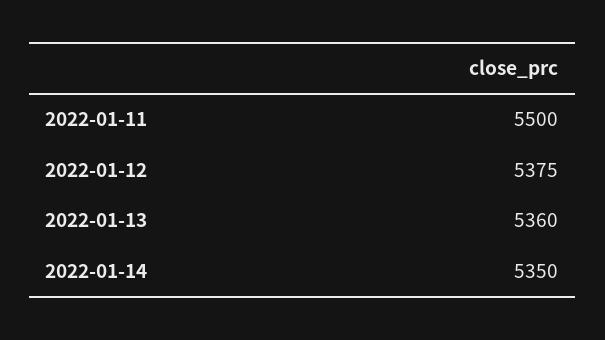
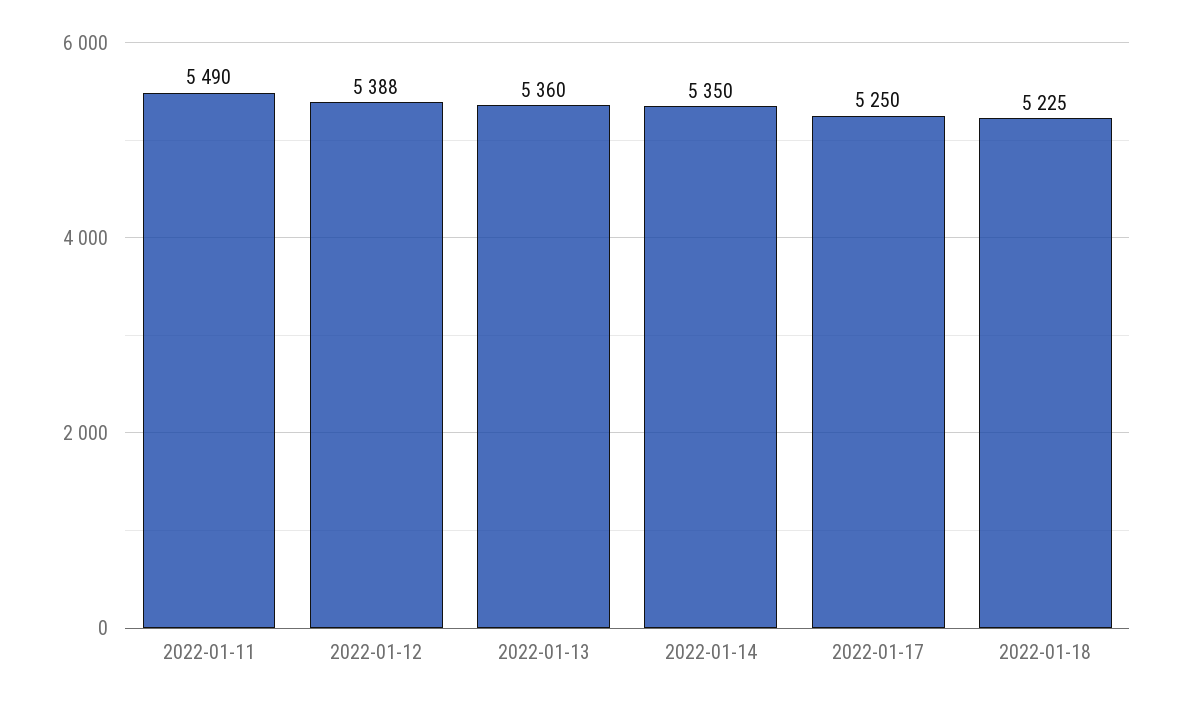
2022-01-11: 5500 -> 5490
2022-01-12: 5375 -> 5388
2022-01-17: none -> 5250
2022-01-18: none -> 5225

